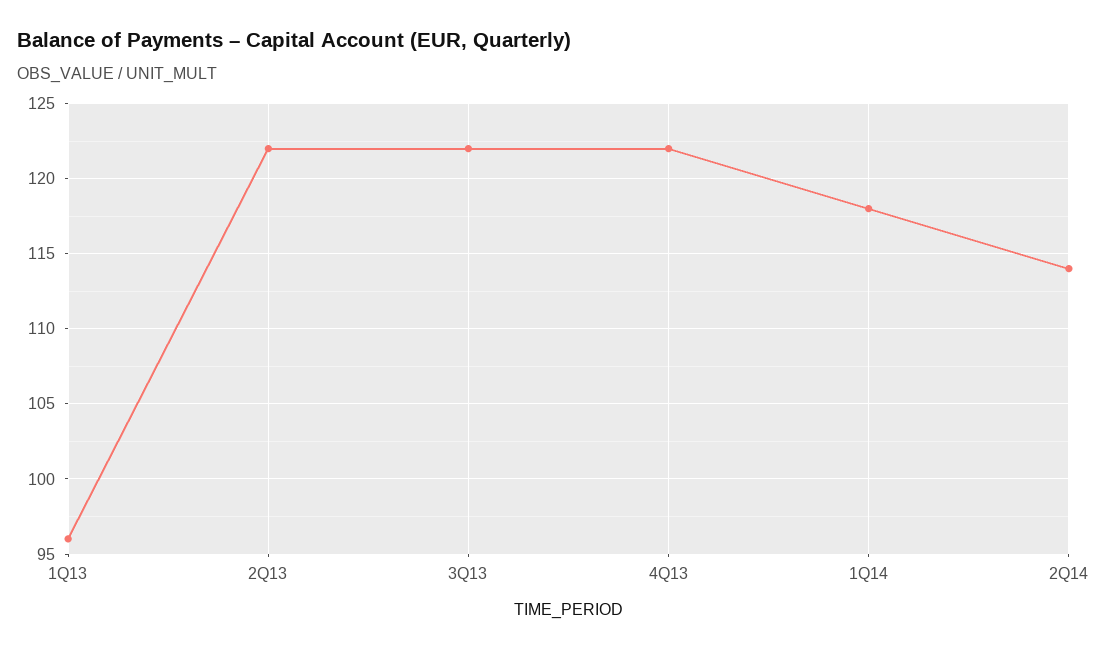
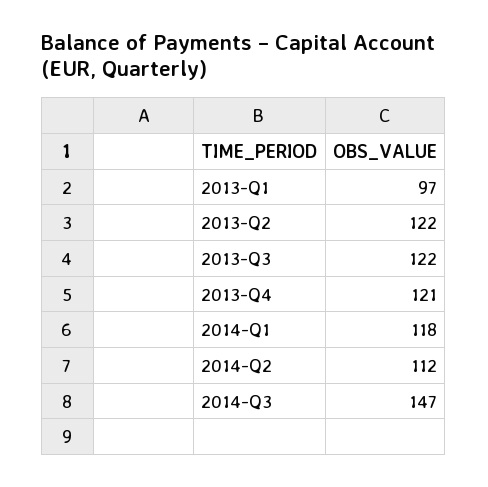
1Q13: 96 -> 97
4Q13: 122 -> 121
2Q14: 114 -> 112
2014-Q3: none -> 147

